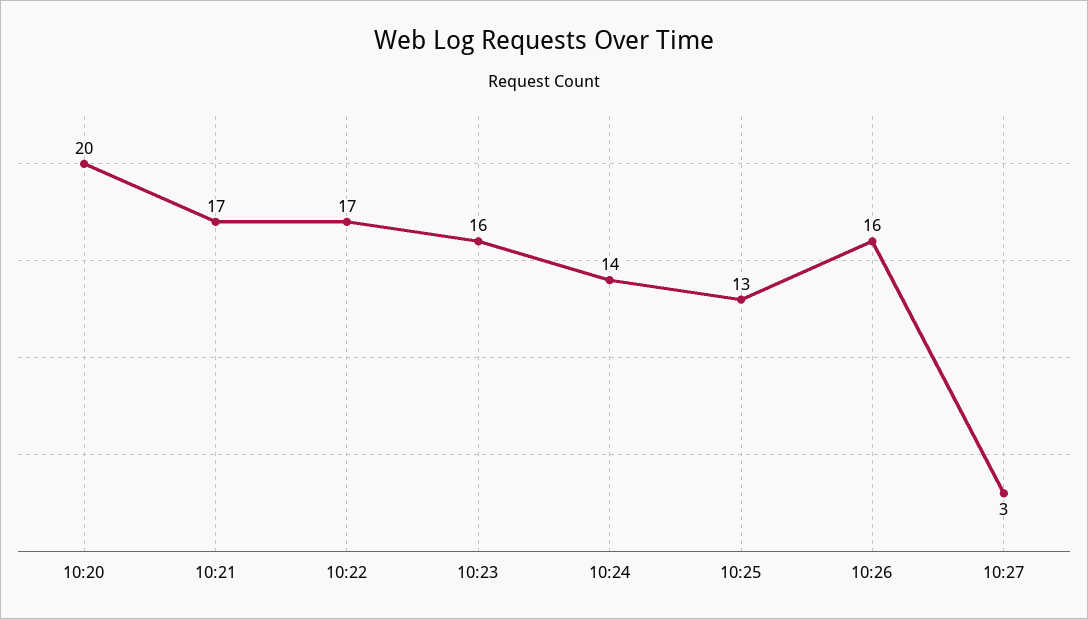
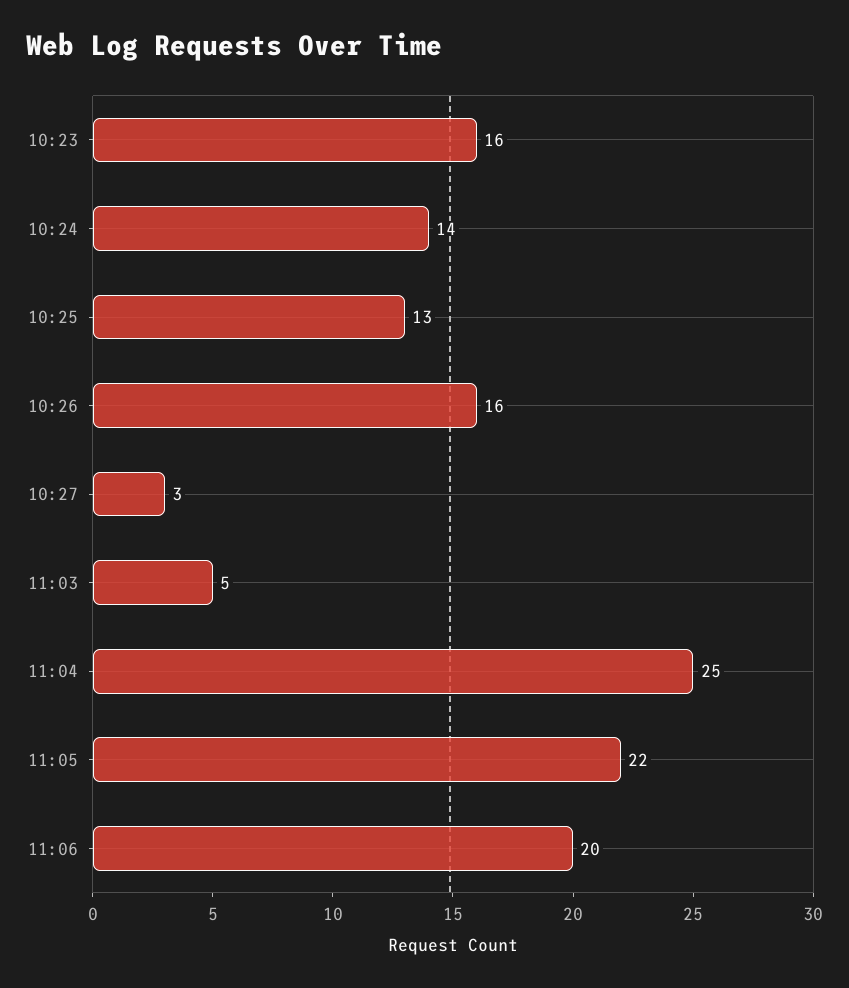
10:20: 20 -> none
10:21: 17 -> none
10:22: 17 -> none
11:03: none -> 5
11:04: none -> 25
11:05: none -> 22
11:06: none -> 20

